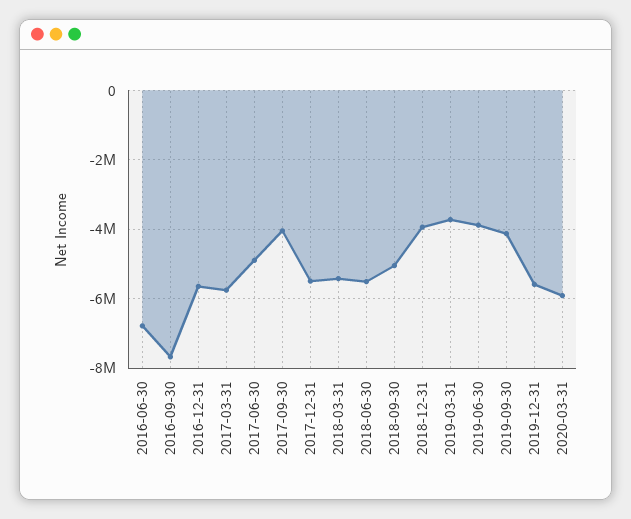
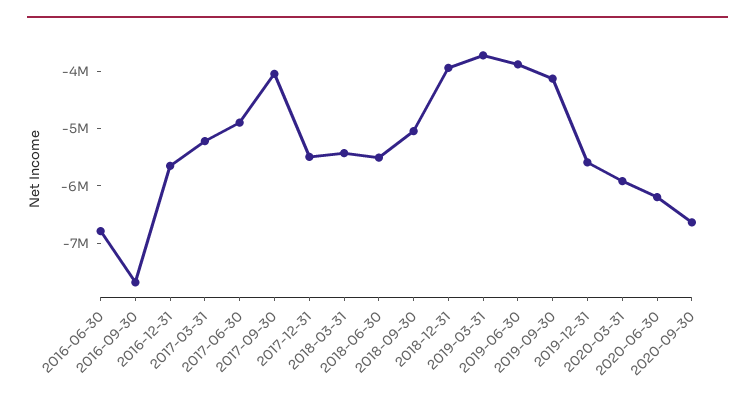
2017-03-31: -5800000 -> -5200000
2020-06-30: none -> -6200000
2020-09-30: none -> -6600000

